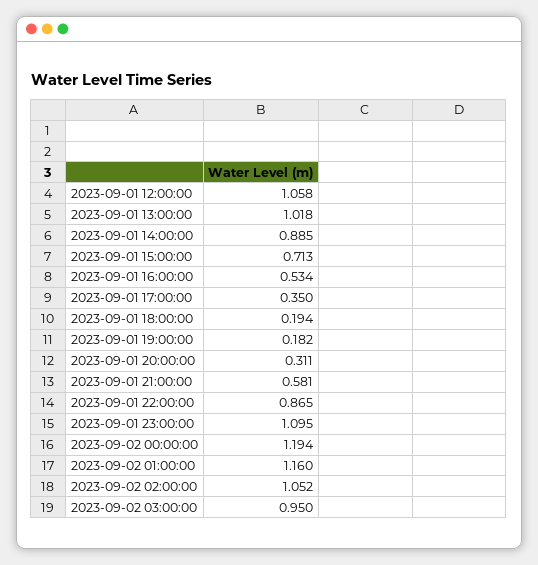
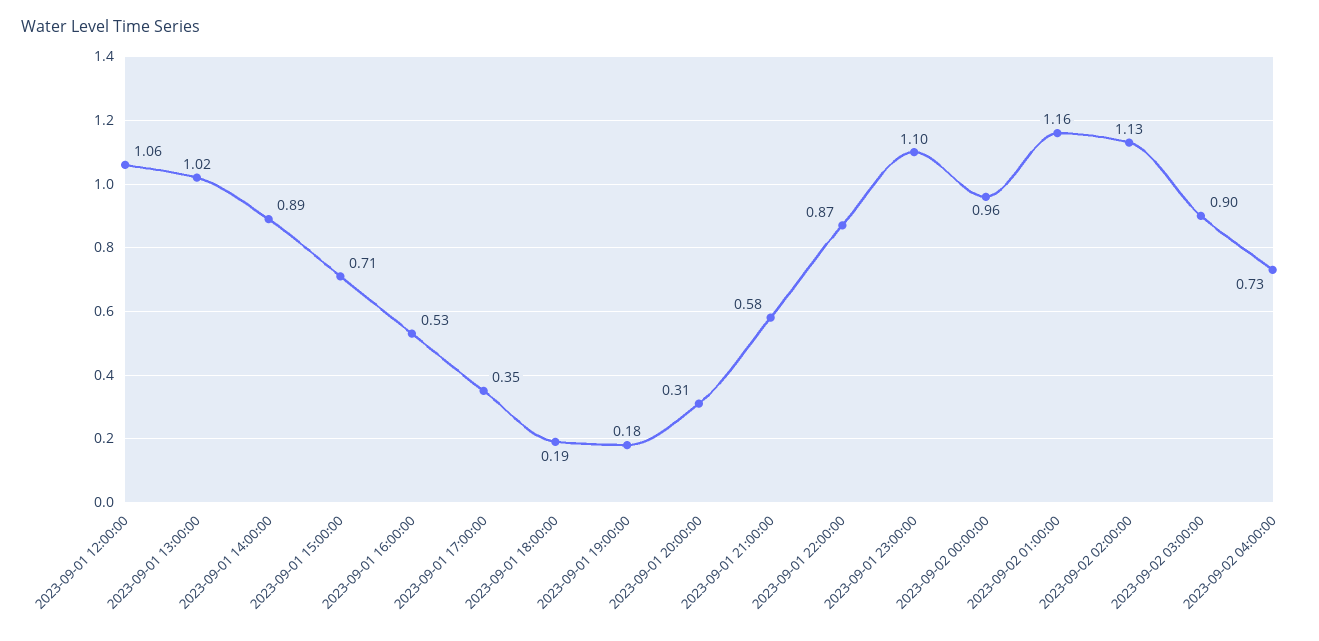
2023-09-02 00:00:00: 1.194 -> 0.96
2023-09-02 02:00:00: 1.052 -> 1.13
2023-09-02 03:00:00: 0.95 -> 0.9
2023-09-02 04:00:00: none -> 0.73

